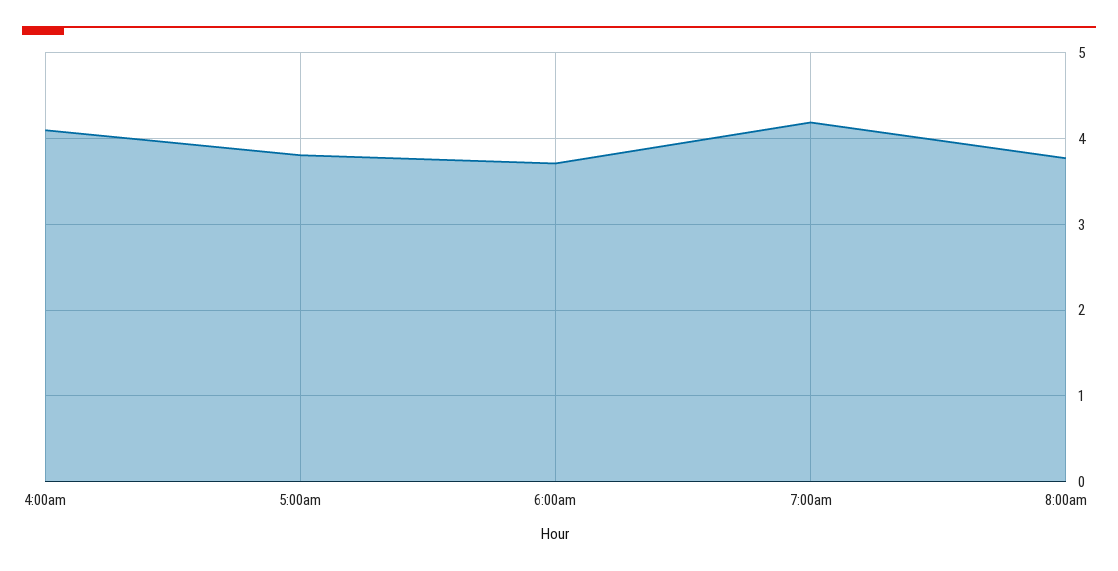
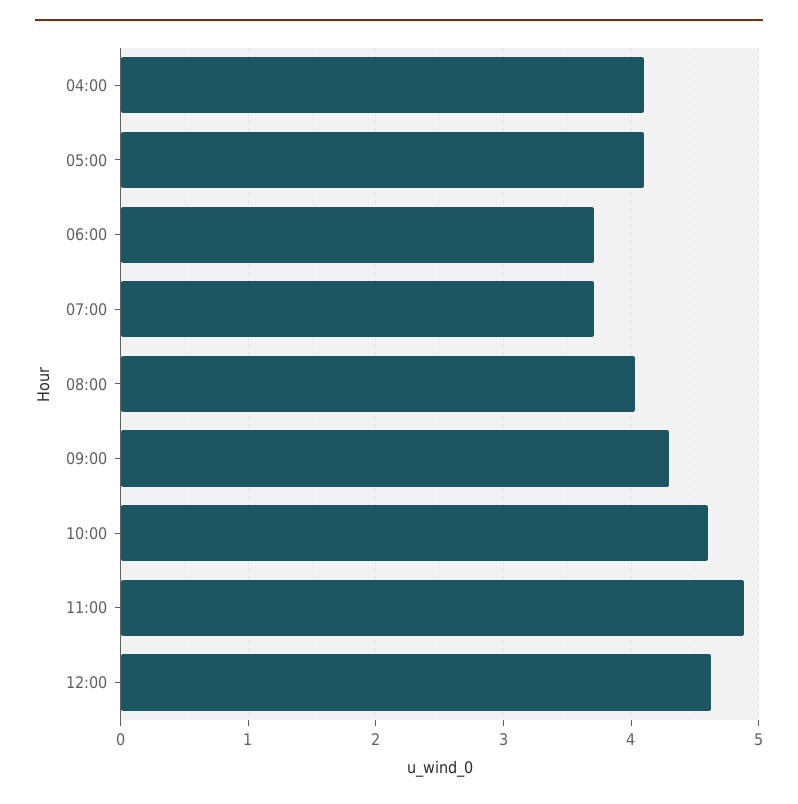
5:00am: 3.8 -> 4.1
7:00am: 4.2 -> 3.7
8:00am: 3.8 -> 4
09:00: none -> 4.3
10:00: none -> 4.6
11:00: none -> 4.9
12:00: none -> 4.6

